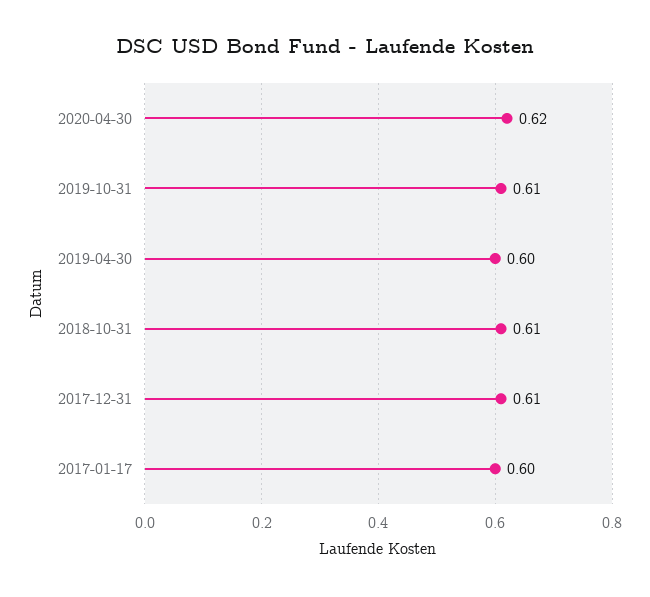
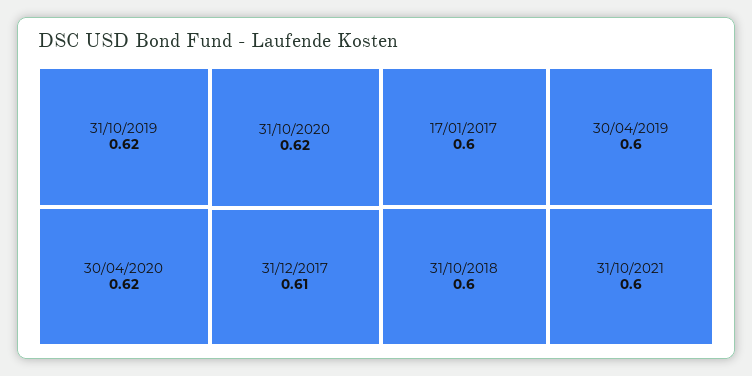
2019-10-31: 0.61 -> 0.62
2018-10-31: 0.61 -> 0.6
31/10/2020: none -> 0.62
31/10/2021: none -> 0.6

